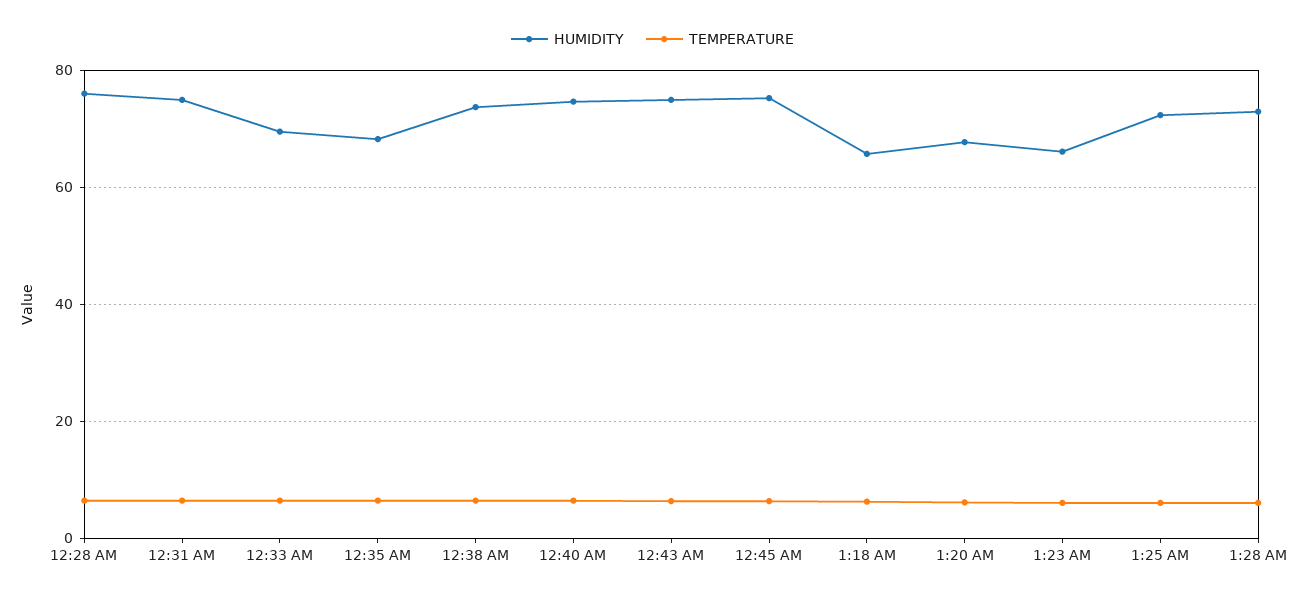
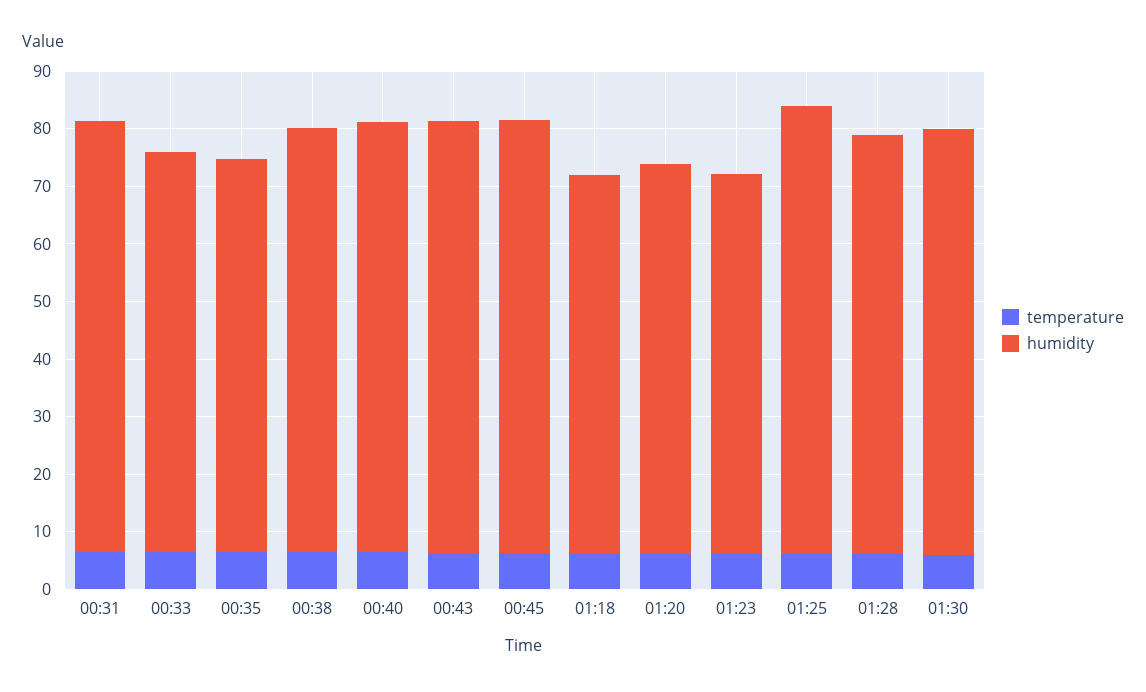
HUMIDITY, 12:28 AM: 76 -> none
TEMPERATURE, 12:28 AM: 6 -> none
HUMIDITY, 1:25 AM: 72 -> 78
TEMPERATURE, 01:30: none -> 6
HUMIDITY, 01:30: none -> 74

